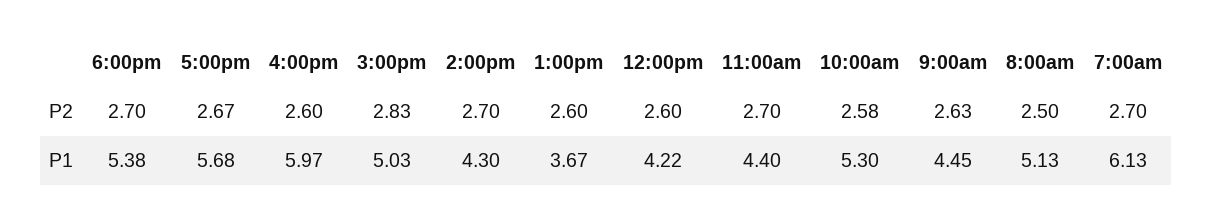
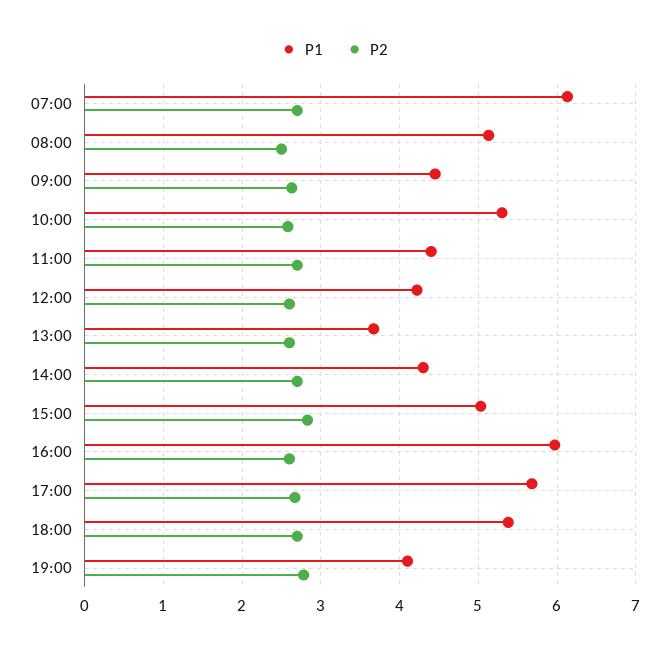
P1, 19:00: none -> 4.1
P2, 19:00: none -> 2.8

